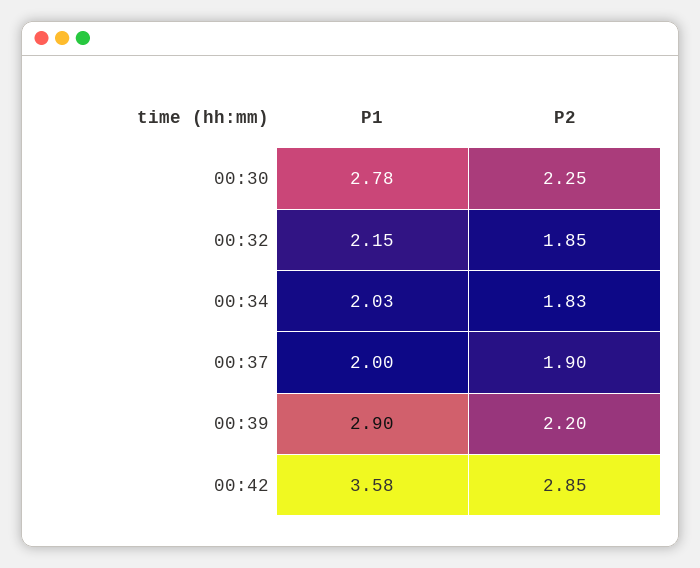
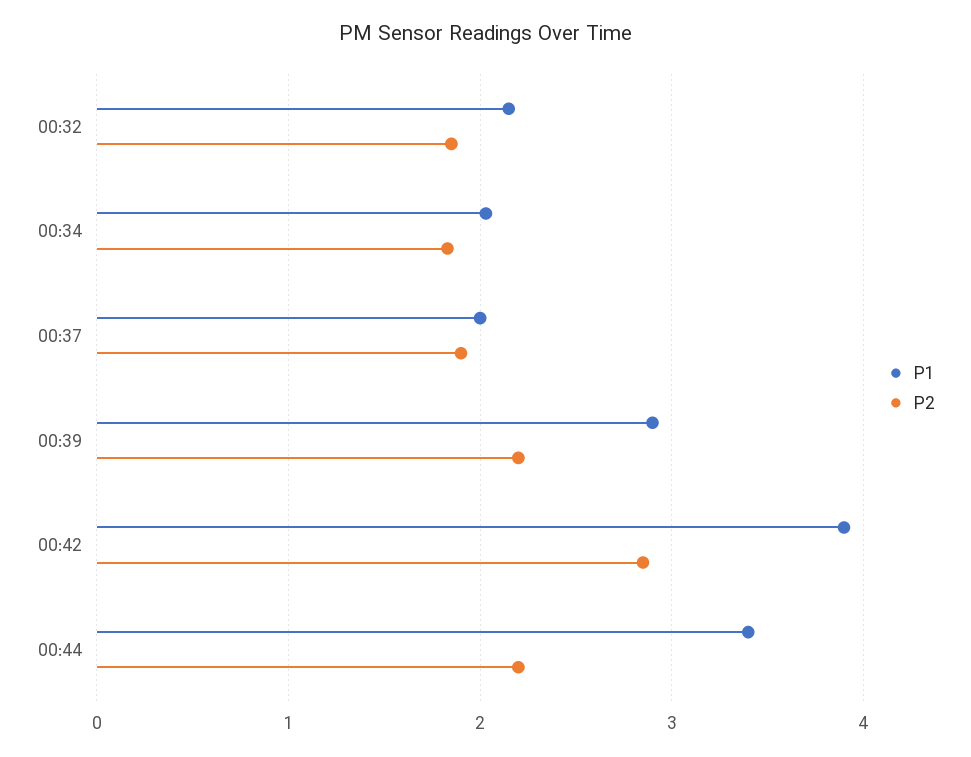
P1, 00:30: 2.78 -> none
P2, 00:30: 2.25 -> none
P1, 00:42: 3.58 -> 3.9
P1, 00:44: none -> 3.4
P2, 00:44: none -> 2.2

